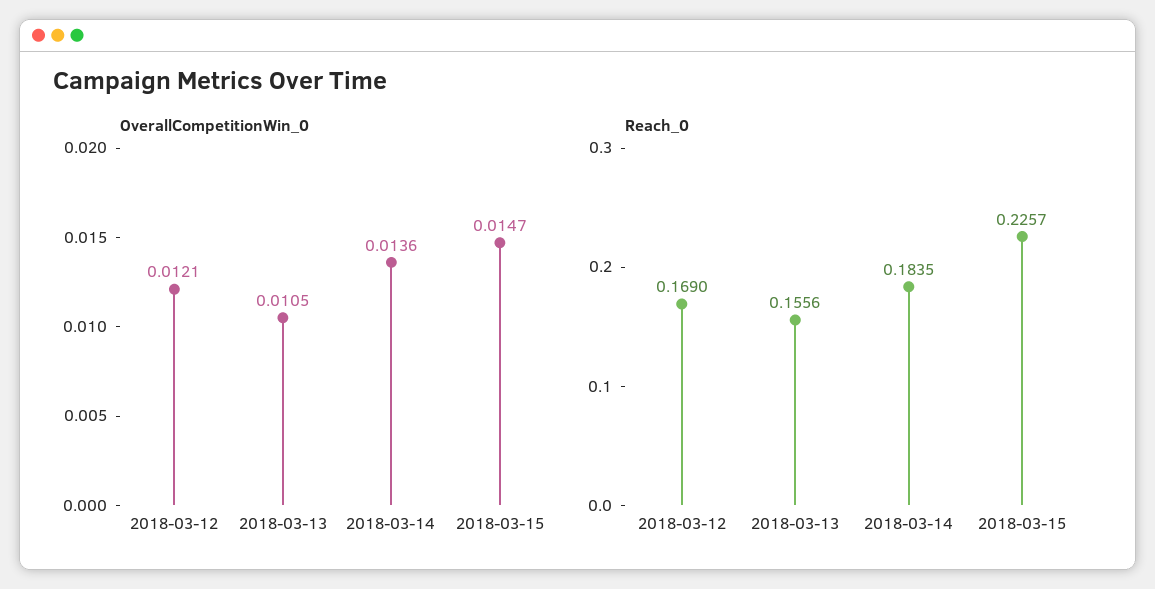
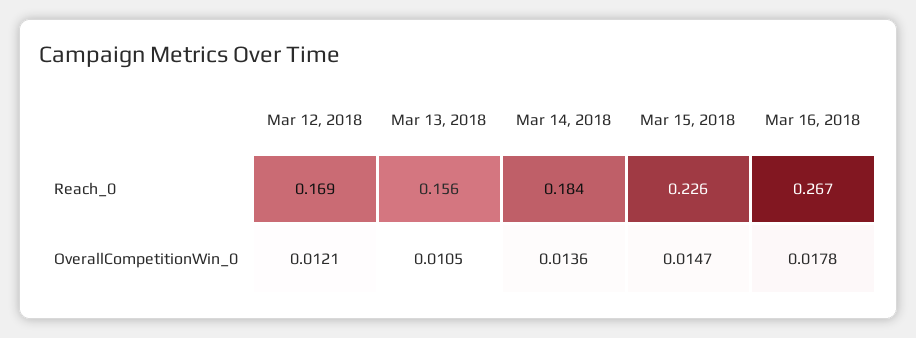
Reach_0, Mar 16, 2018: none -> 0.267
OverallCompetitionWin_0, Mar 16, 2018: none -> 0.0178

